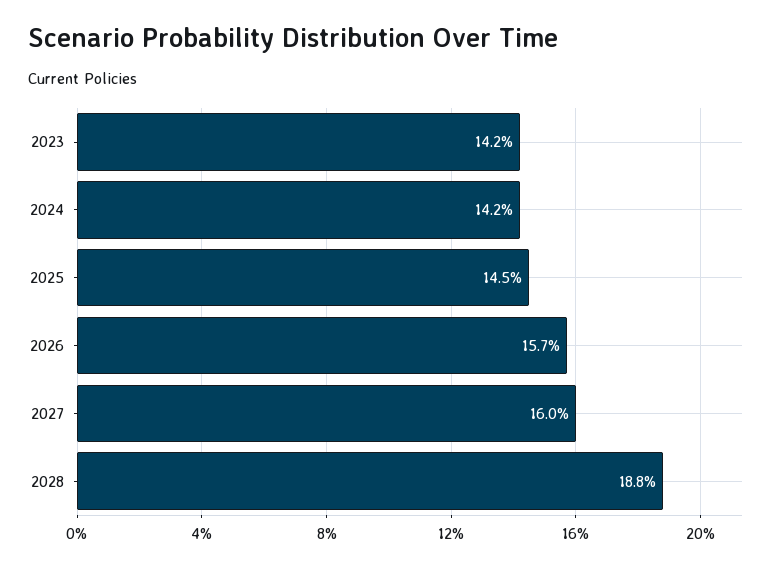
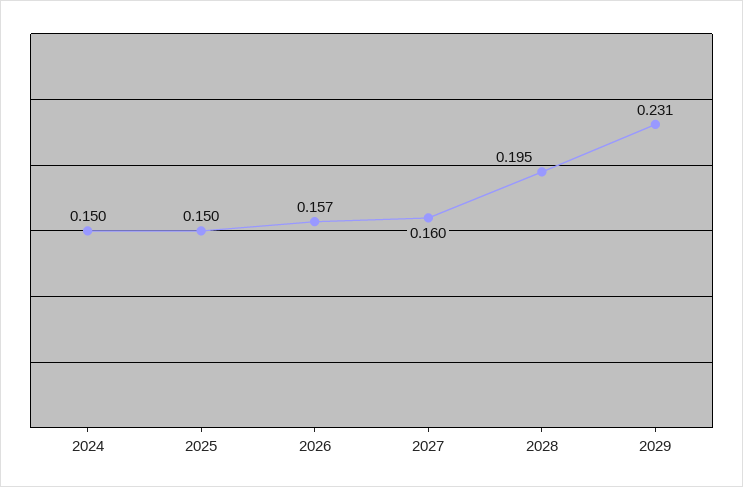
2023: 0.142 -> none
2024: 0.142 -> 0.15
2025: 0.145 -> 0.15
2028: 0.188 -> 0.195
2029: none -> 0.231

